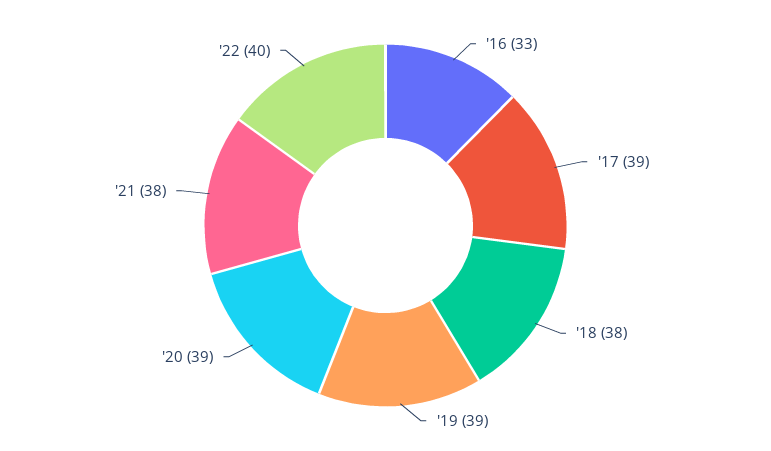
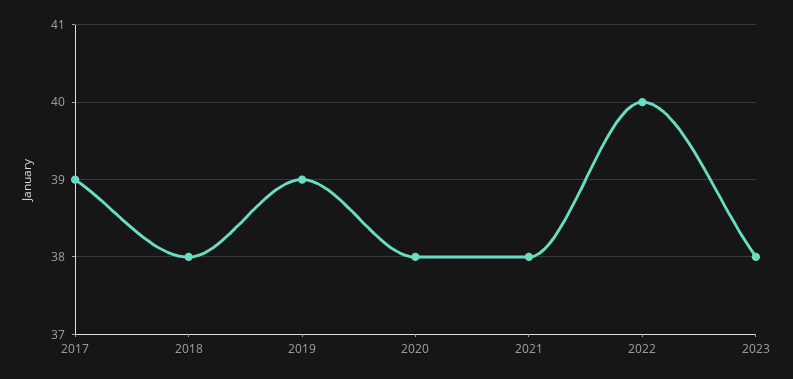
'16: 33 -> none
'20: 39 -> 38
2023: none -> 38

